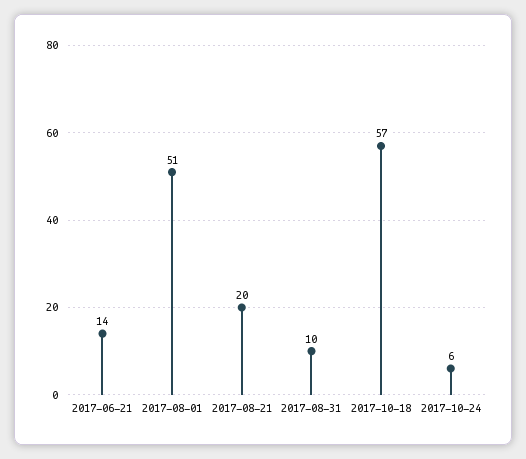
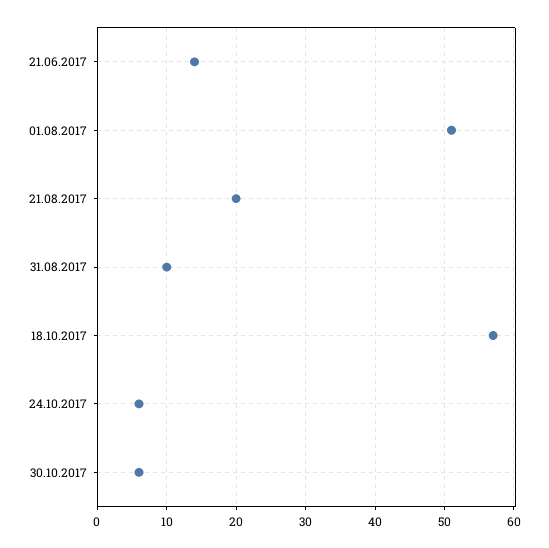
30.10.2017: none -> 6

